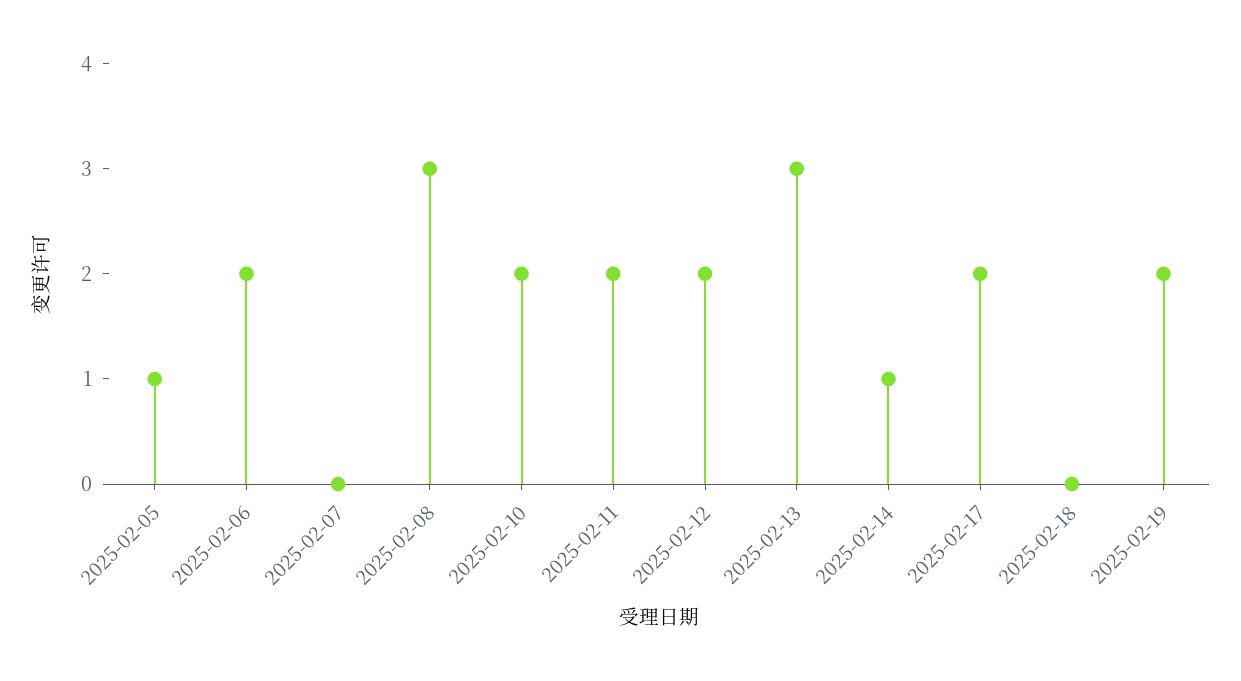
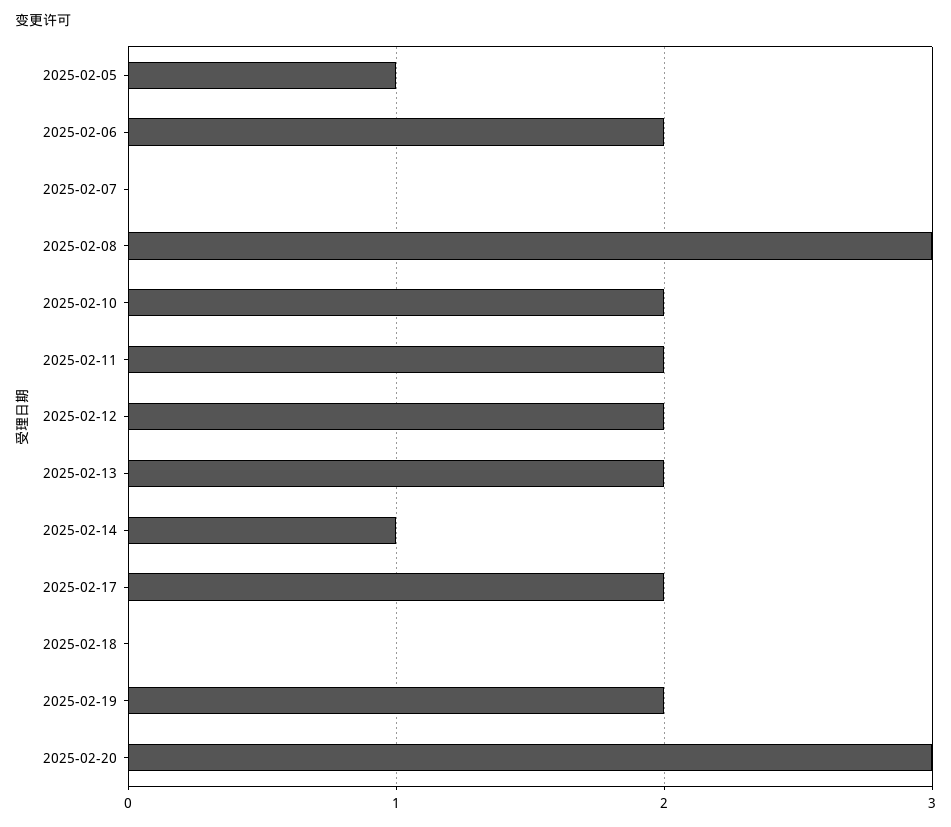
2025-02-13: 3 -> 2
2025-02-20: none -> 3

